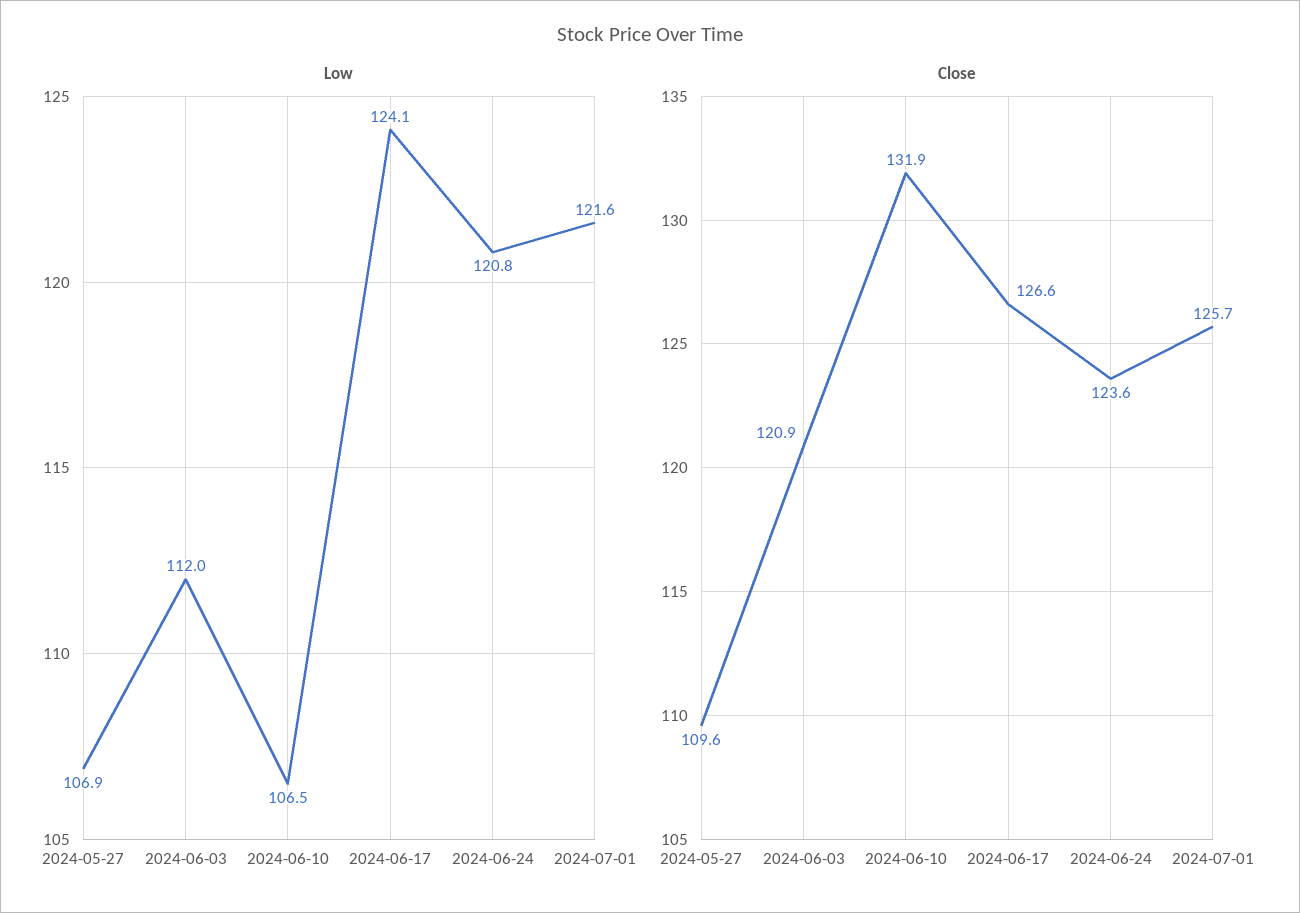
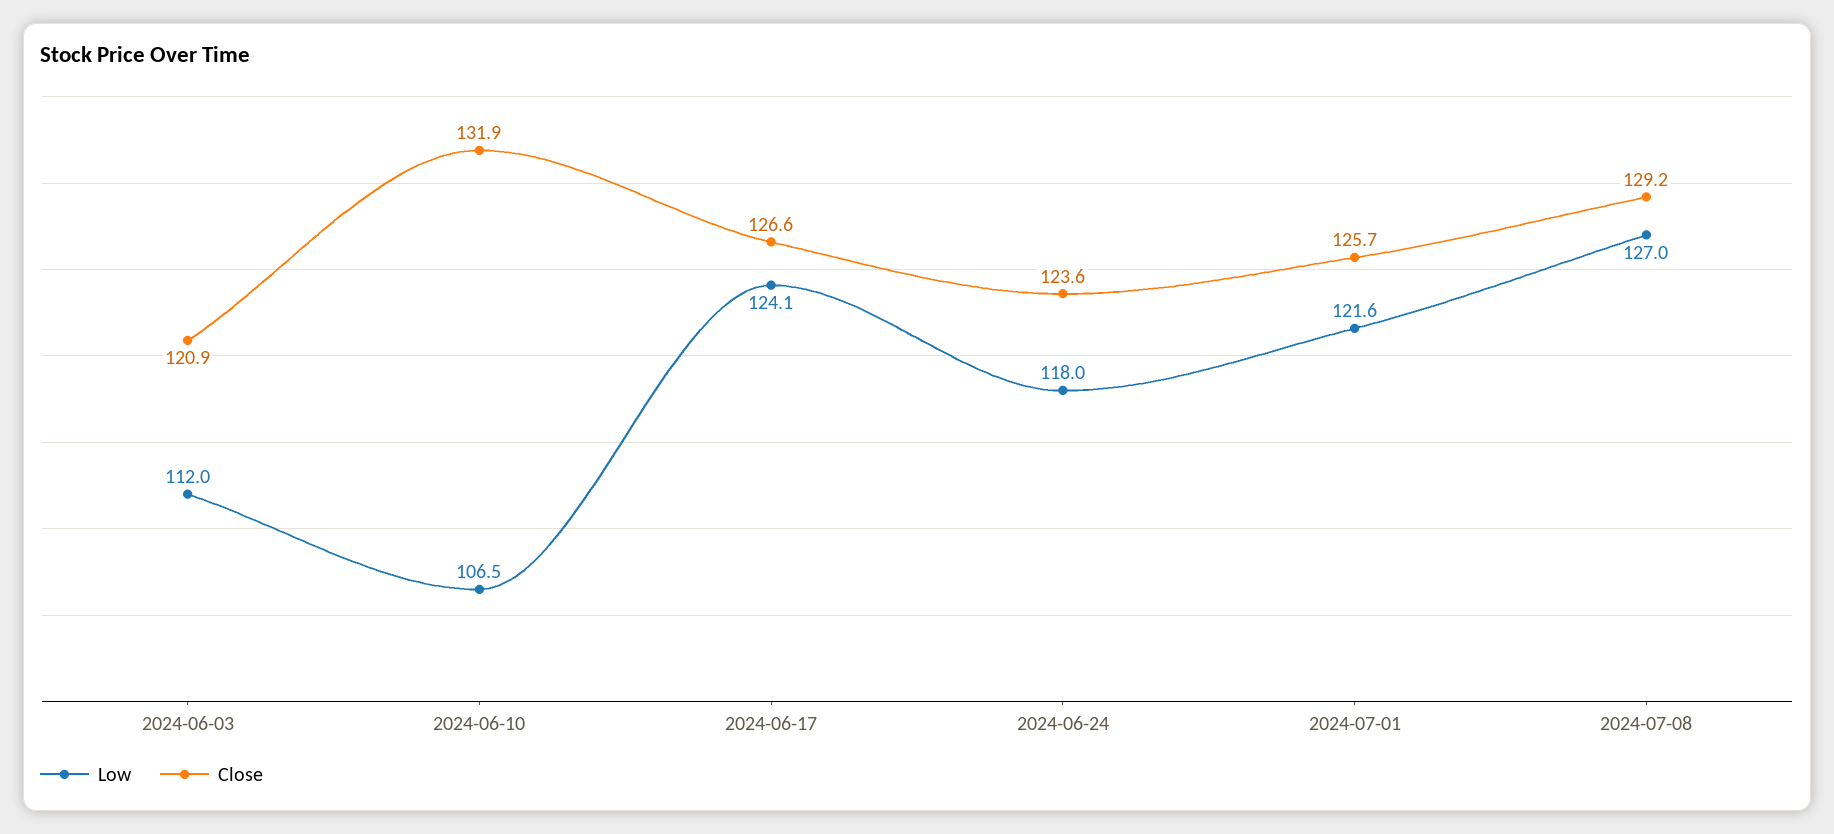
Low, 2024-05-27: 106.9 -> none
Low, 2024-06-24: 120.8 -> 118
Close, 2024-05-27: 109.6 -> none
Low, 2024-07-08: none -> 127
Close, 2024-07-08: none -> 129.2

